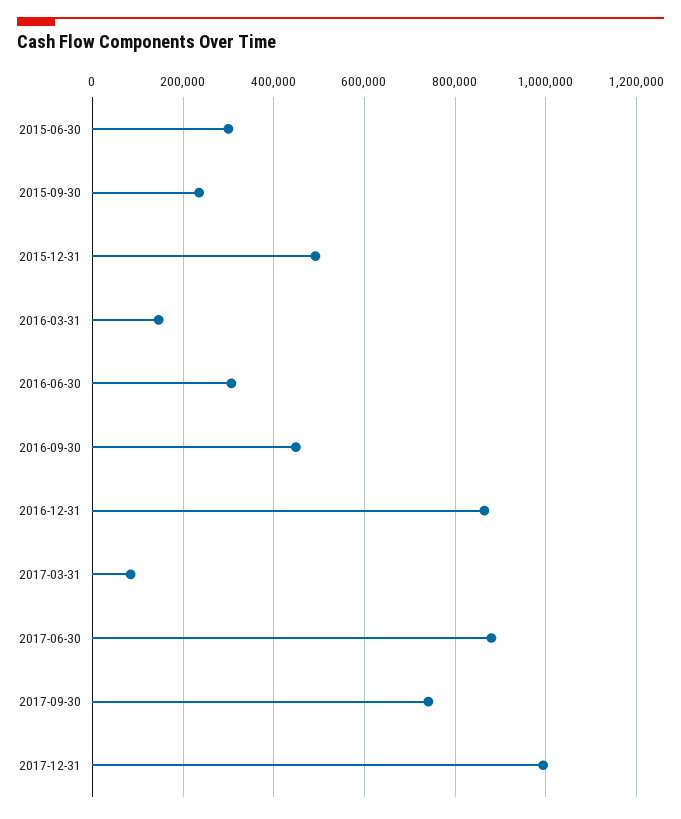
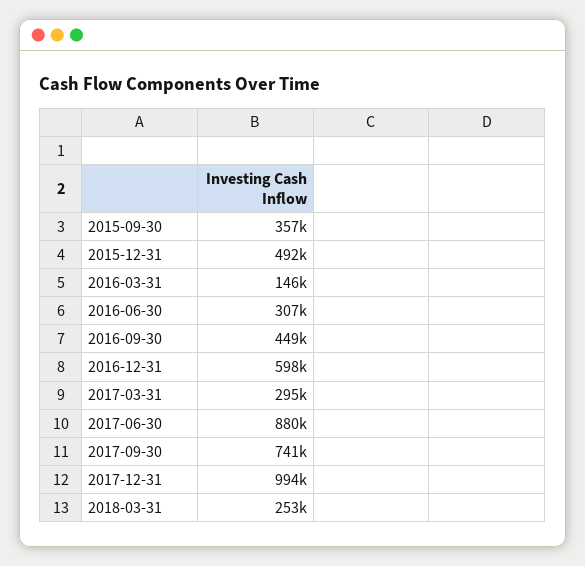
2015-06-30: 300000 -> none
2015-09-30: 240000 -> 357000
2016-12-31: 860000 -> 598000
2017-03-31: 80000 -> 295000
2018-03-31: none -> 253000

